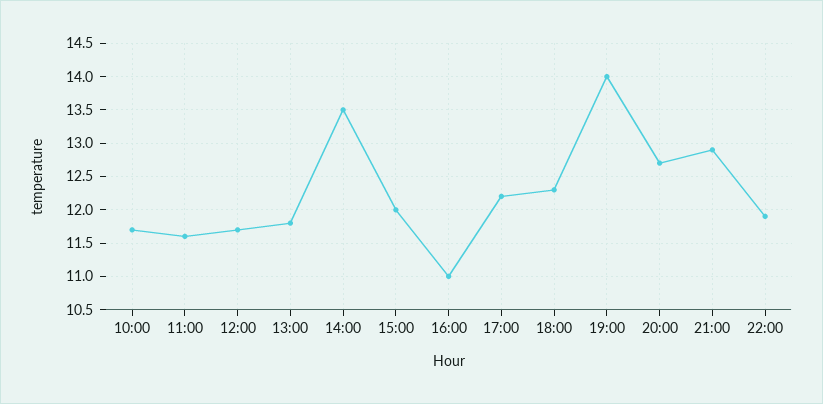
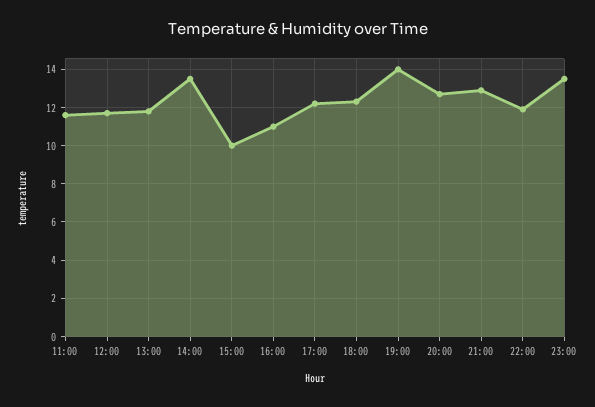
10:00: 11.7 -> none
15:00: 12 -> 10
23:00: none -> 13.5

